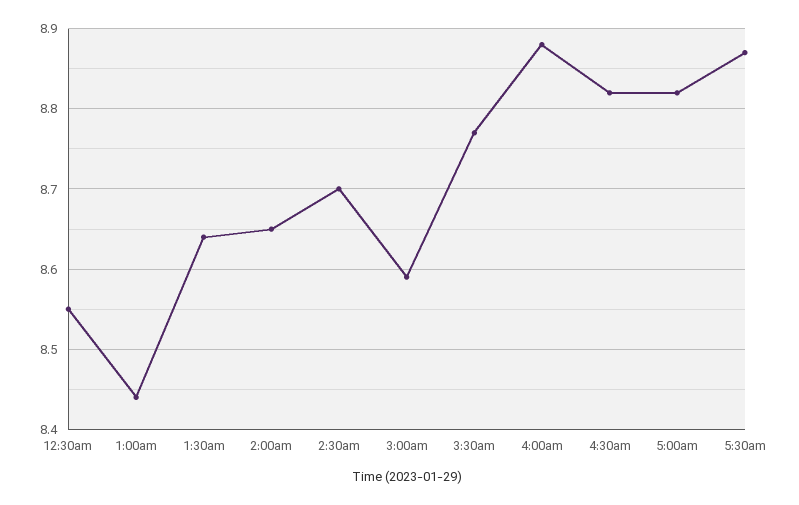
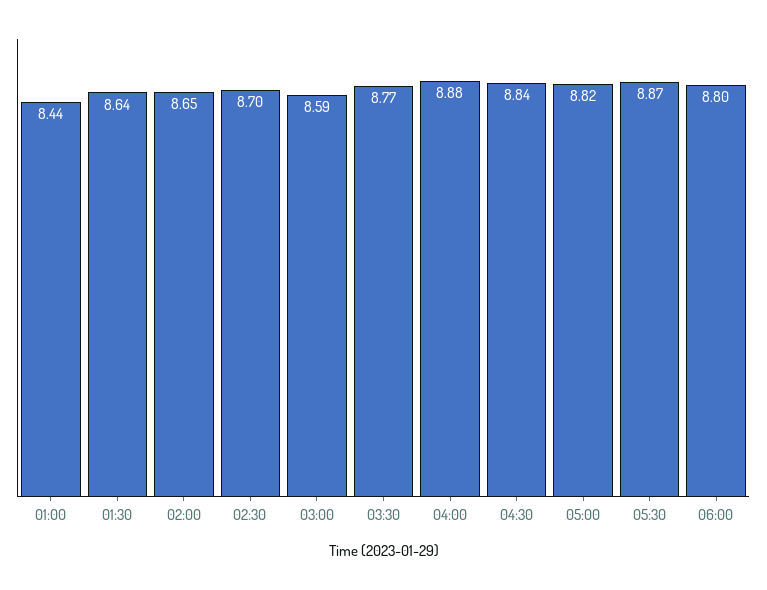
12:30am: 8.55 -> none
4:30am: 8.82 -> 8.84
06:00: none -> 8.8

